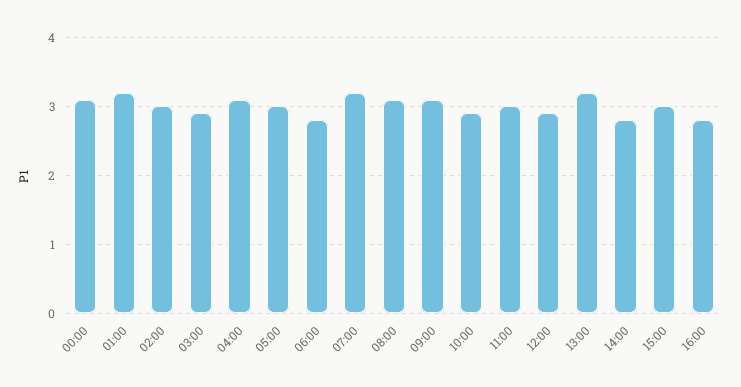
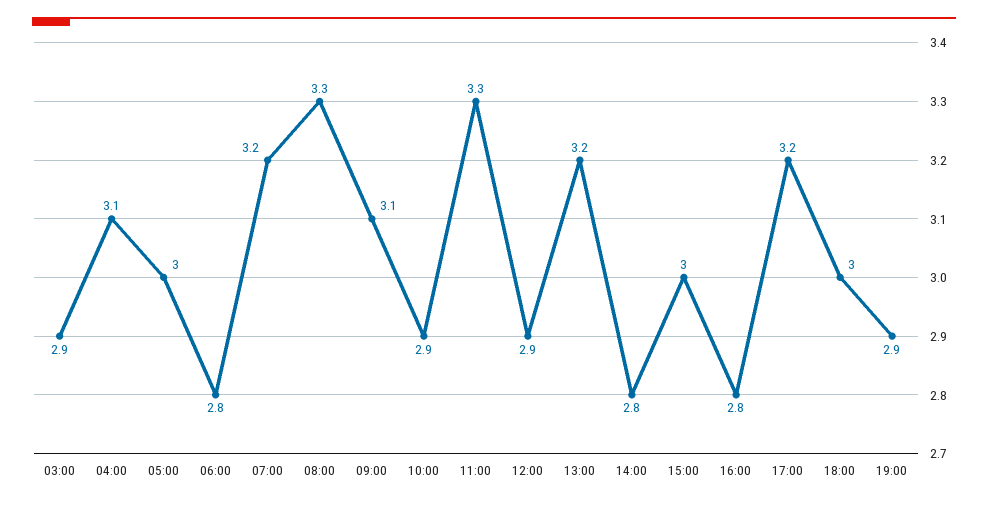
00:00: 3.1 -> none
01:00: 3.2 -> none
02:00: 3 -> none
08:00: 3.1 -> 3.3
11:00: 3 -> 3.3
17:00: none -> 3.2
18:00: none -> 3
19:00: none -> 2.9

